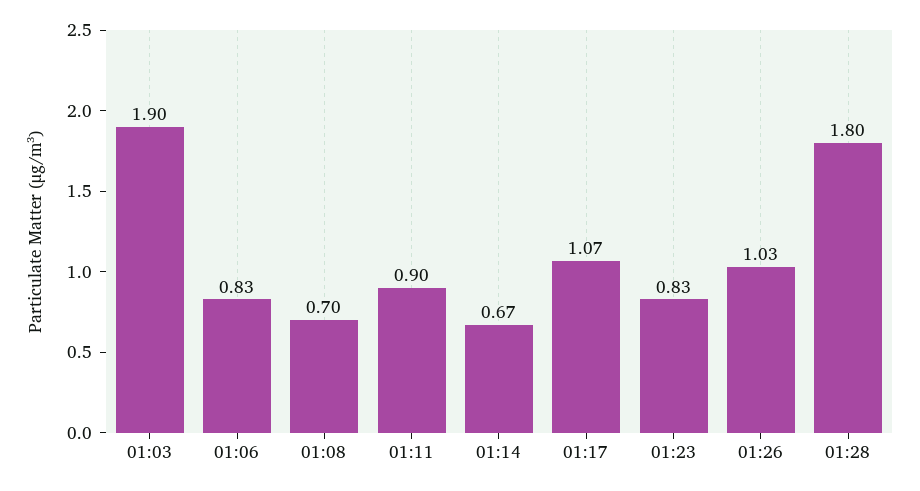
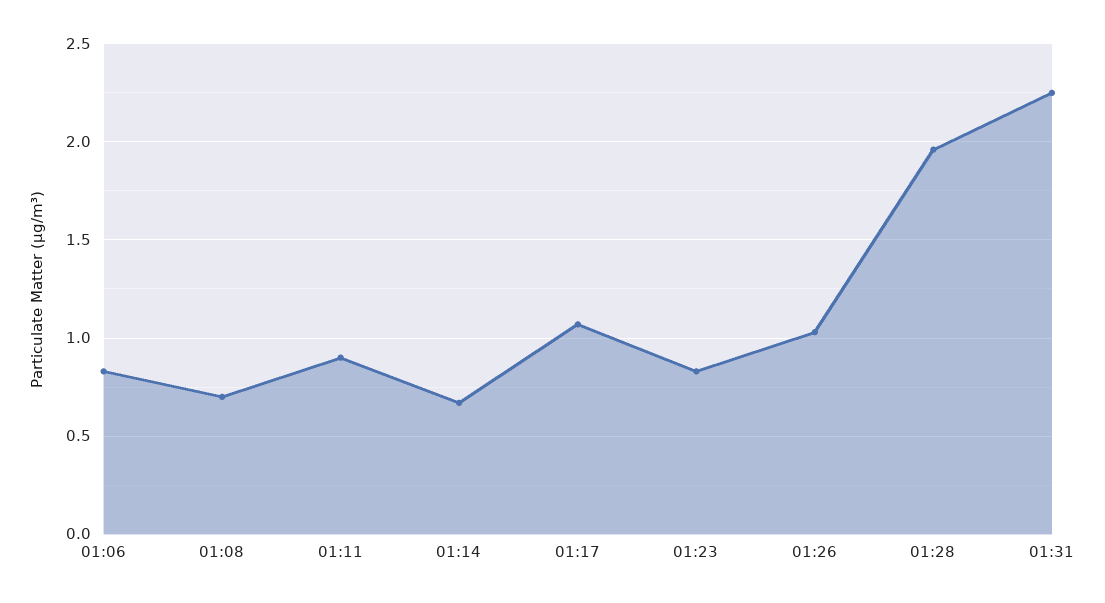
01:03: 1.9 -> none
01:28: 1.8 -> 1.95
01:31: none -> 2.25

